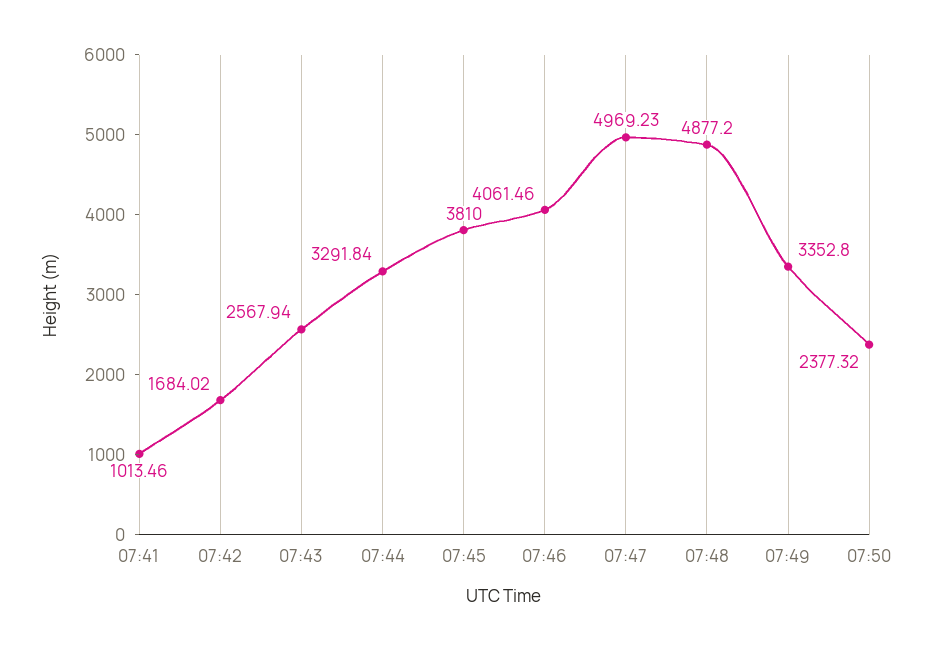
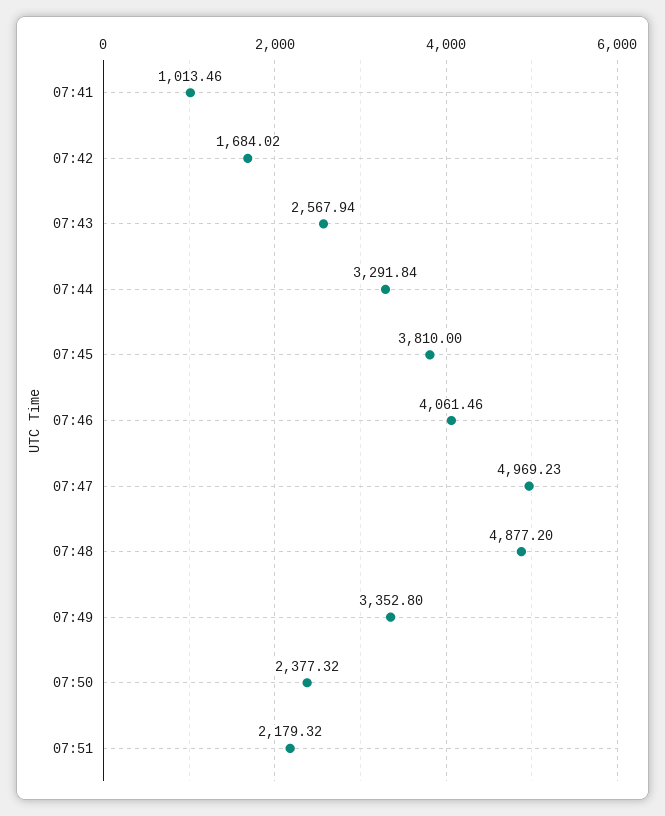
07:51: none -> 2179.32

